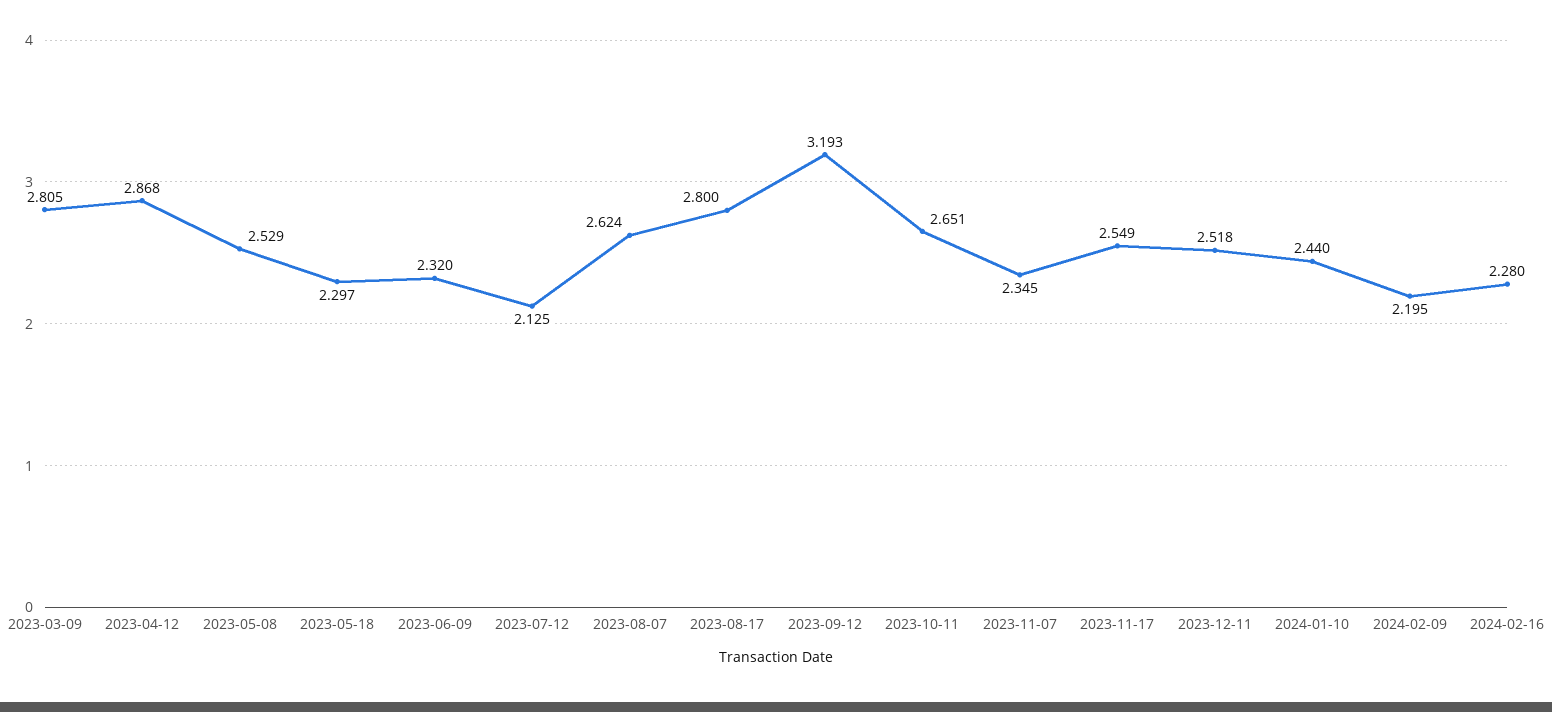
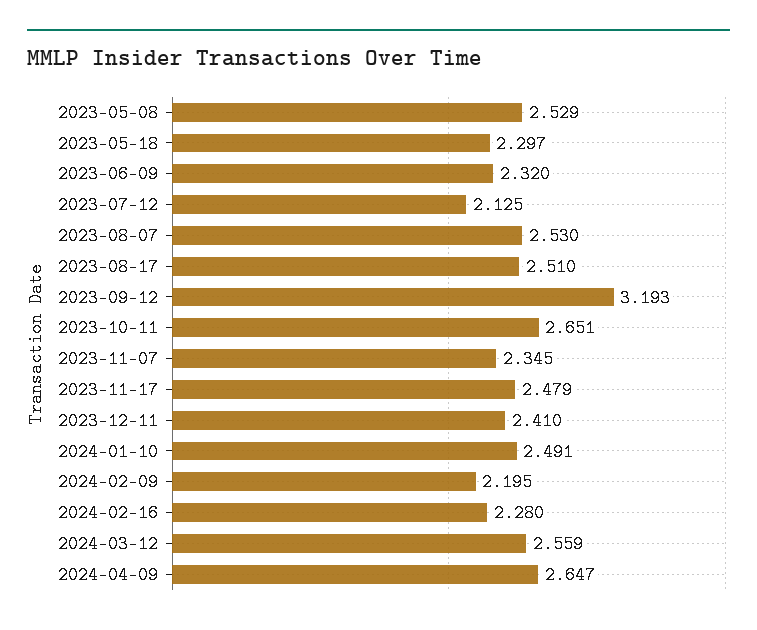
2023-03-09: 2.805 -> none
2023-04-12: 2.868 -> none
2023-08-07: 2.624 -> 2.53
2023-08-17: 2.8 -> 2.51
2023-11-17: 2.549 -> 2.479
2023-12-11: 2.518 -> 2.41
2024-01-10: 2.44 -> 2.491
2024-03-12: none -> 2.559
2024-04-09: none -> 2.647

